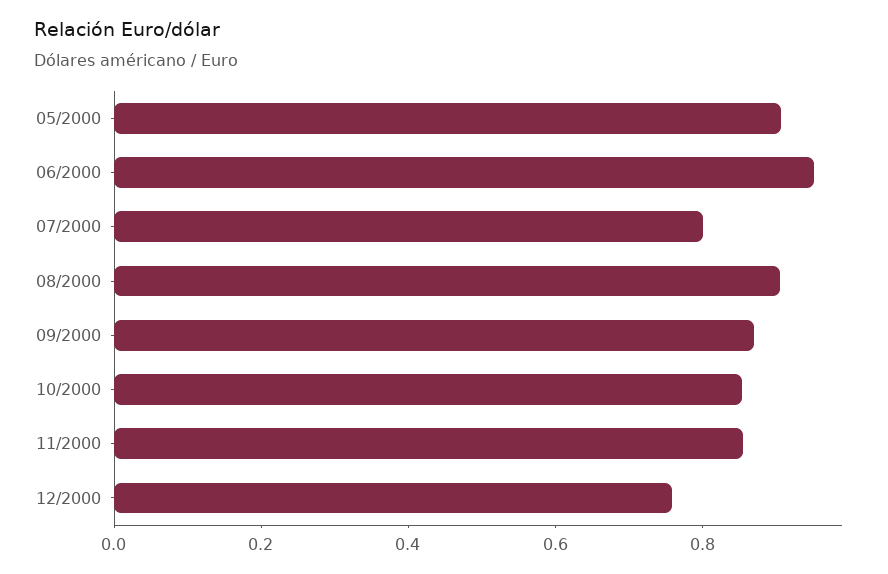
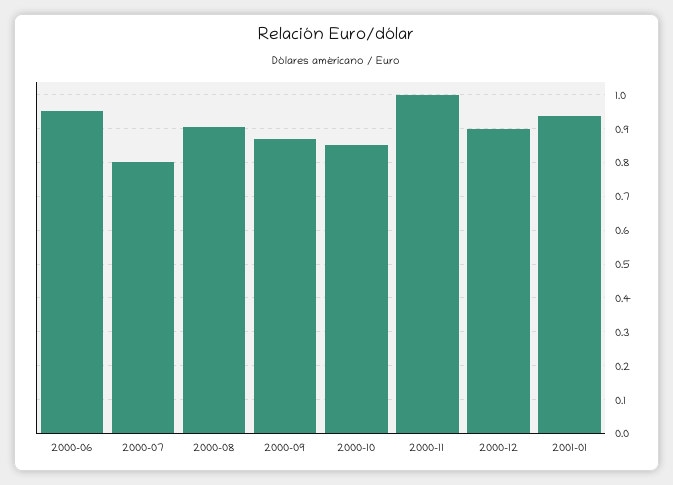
05/2000: 0.9 -> none
11/2000: 0.85 -> 1
12/2000: 0.75 -> 0.9
2001-01: none -> 0.94

